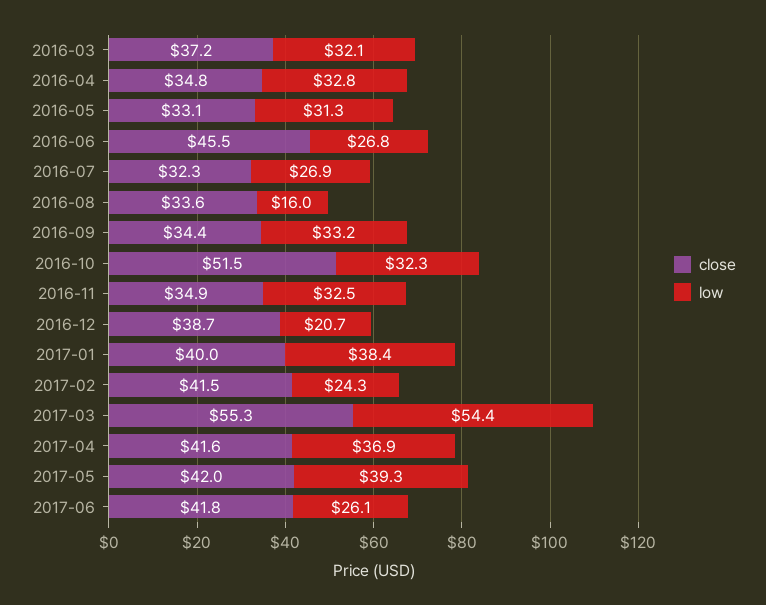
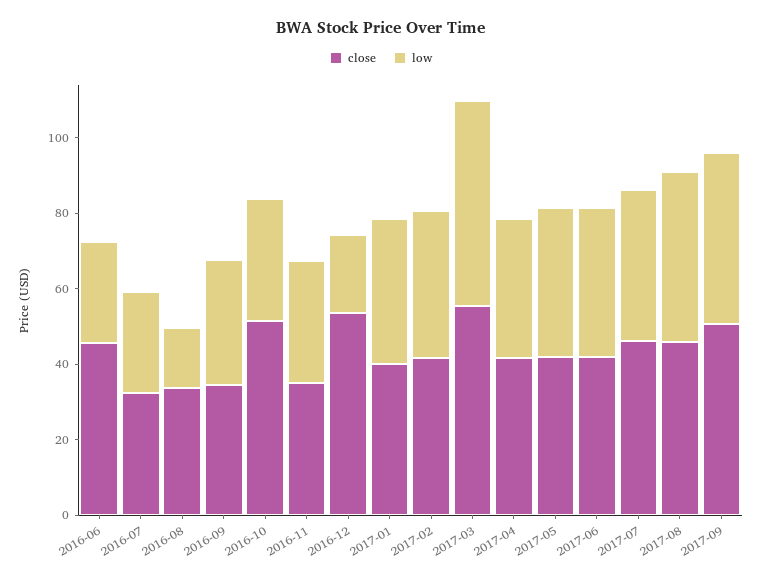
close, 2016-03: 37.2 -> none
low, 2016-03: 32.1 -> none
close, 2016-04: 34.8 -> none
low, 2016-04: 32.8 -> none
close, 2016-05: 33.1 -> none
low, 2016-05: 31.3 -> none
close, 2016-12: 38.7 -> 55
low, 2017-02: 24.3 -> 40
low, 2017-06: 26.1 -> 40
close, 2017-07: none -> 45
low, 2017-07: none -> 40
close, 2017-08: none -> 45
low, 2017-08: none -> 45
close, 2017-09: none -> 50
low, 2017-09: none -> 45

